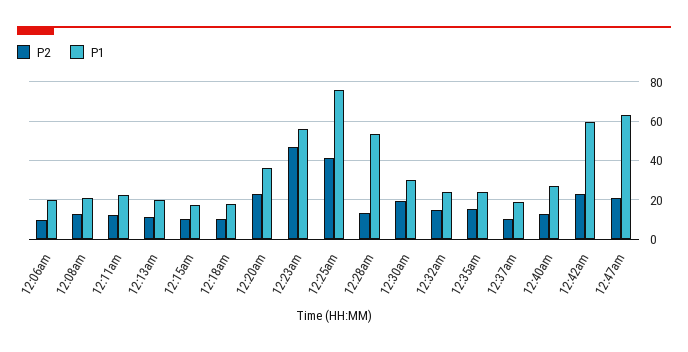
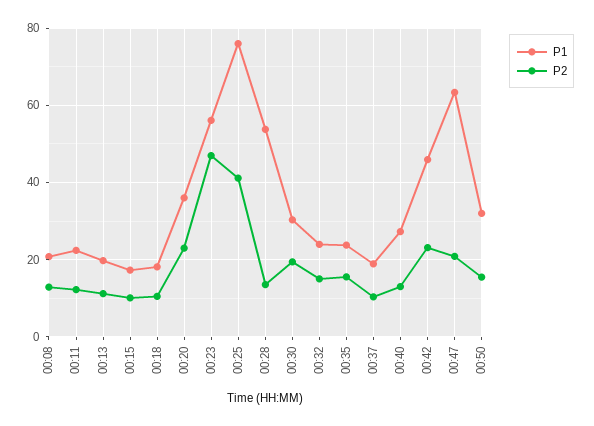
P2, 12:06am: 10 -> none
P1, 12:06am: 20 -> none
P1, 12:42am: 60 -> 46
P1, 00:50: none -> 32
P2, 00:50: none -> 16

